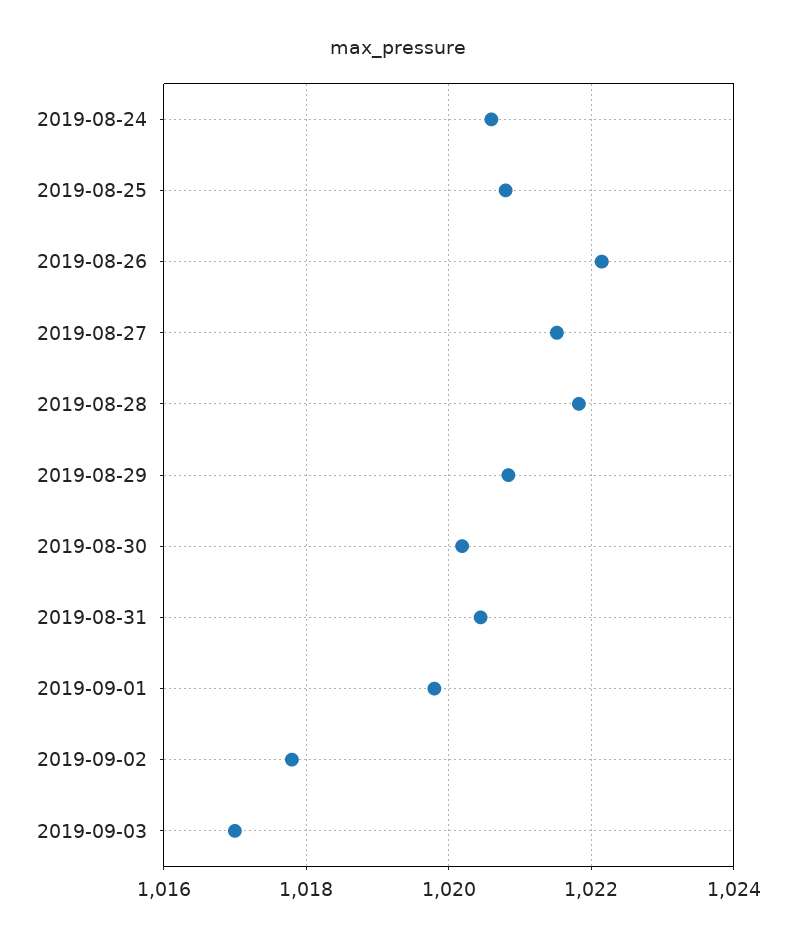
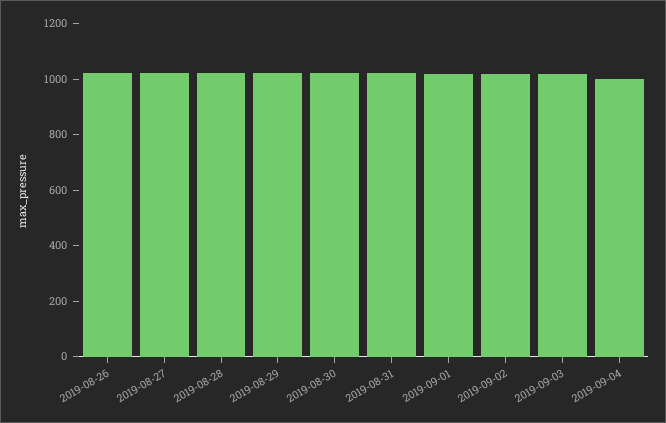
2019-08-24: 1020.6 -> none
2019-08-25: 1020.8 -> none
2019-09-04: none -> 1000

